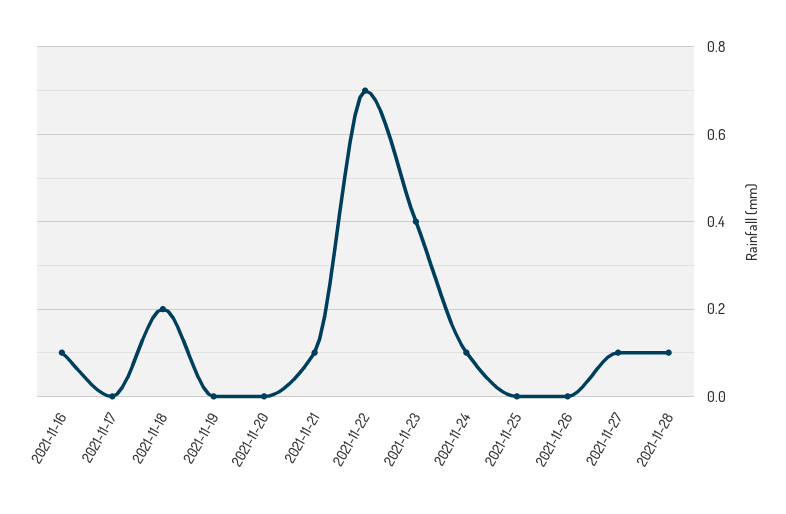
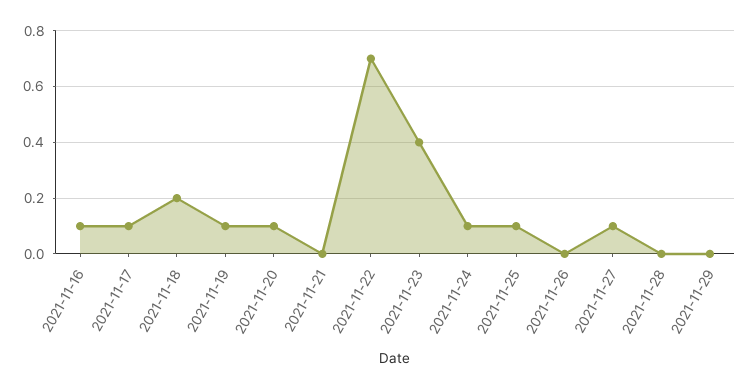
2021-11-17: 0 -> 0.1
2021-11-19: 0 -> 0.1
2021-11-20: 0 -> 0.1
2021-11-21: 0.1 -> 0
2021-11-25: 0 -> 0.1
2021-11-28: 0.1 -> 0
2021-11-29: none -> 0

